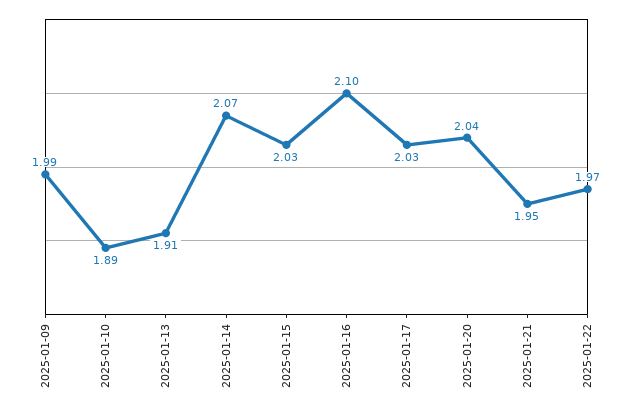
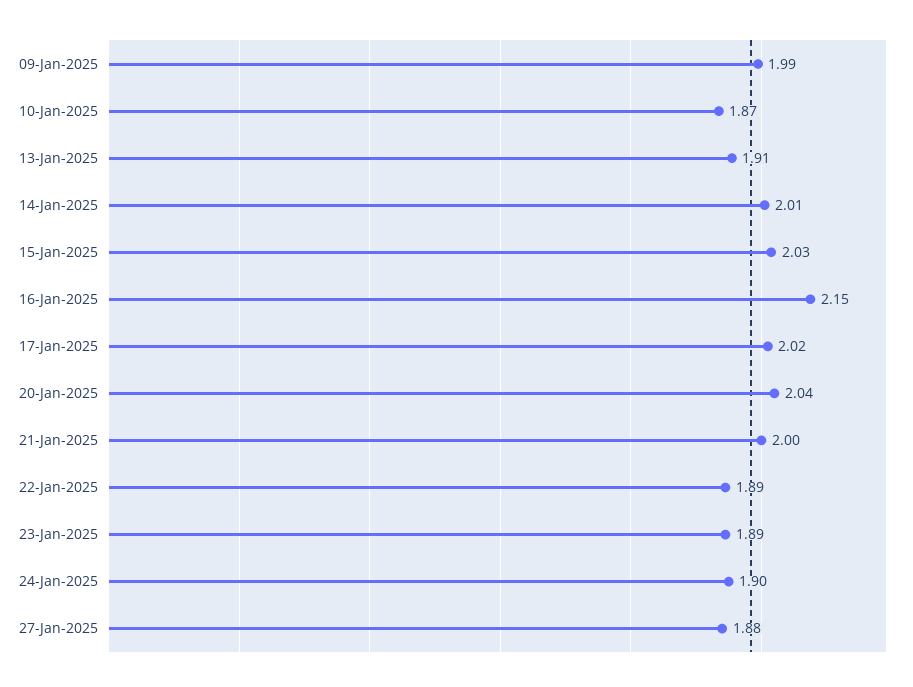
2025-01-10: 1.89 -> 1.87
2025-01-14: 2.07 -> 2.01
2025-01-16: 2.1 -> 2.15
2025-01-17: 2.03 -> 2.02
2025-01-21: 1.95 -> 2
2025-01-22: 1.97 -> 1.89
23-Jan-2025: none -> 1.89
24-Jan-2025: none -> 1.9
27-Jan-2025: none -> 1.88

